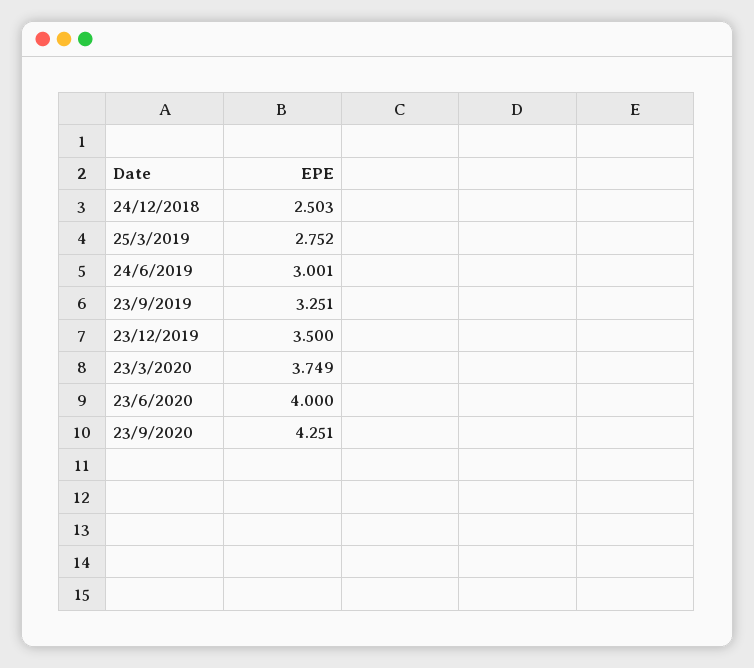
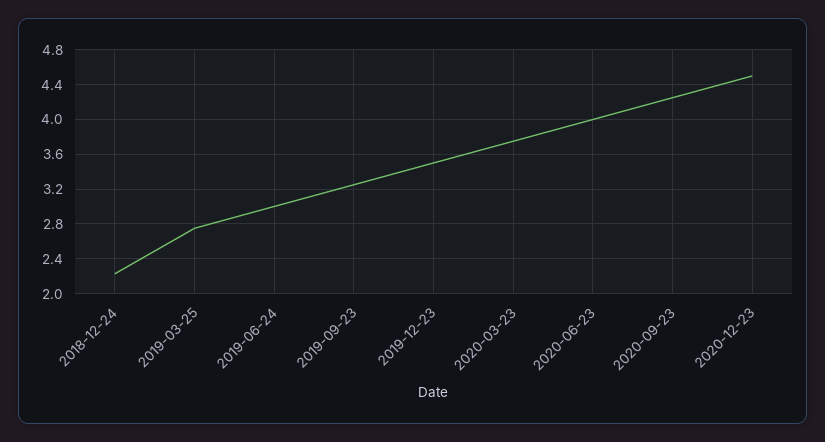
24/12/2018: 2.503 -> 2.2
2020-12-23: none -> 4.5

